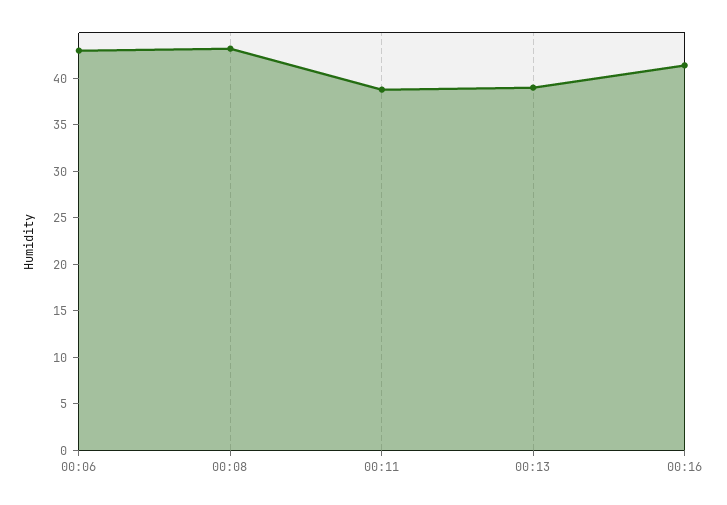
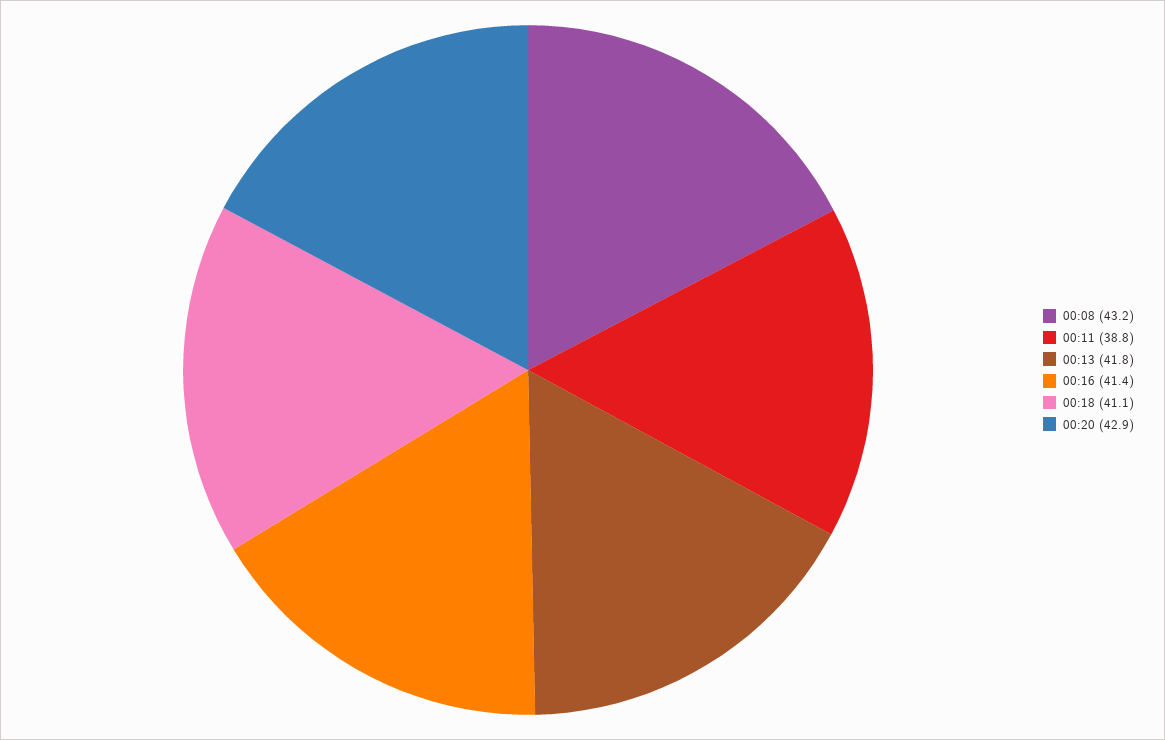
00:06: 43 -> none
00:13: 39 -> 41.8
00:18: none -> 41.1
00:20: none -> 42.9

